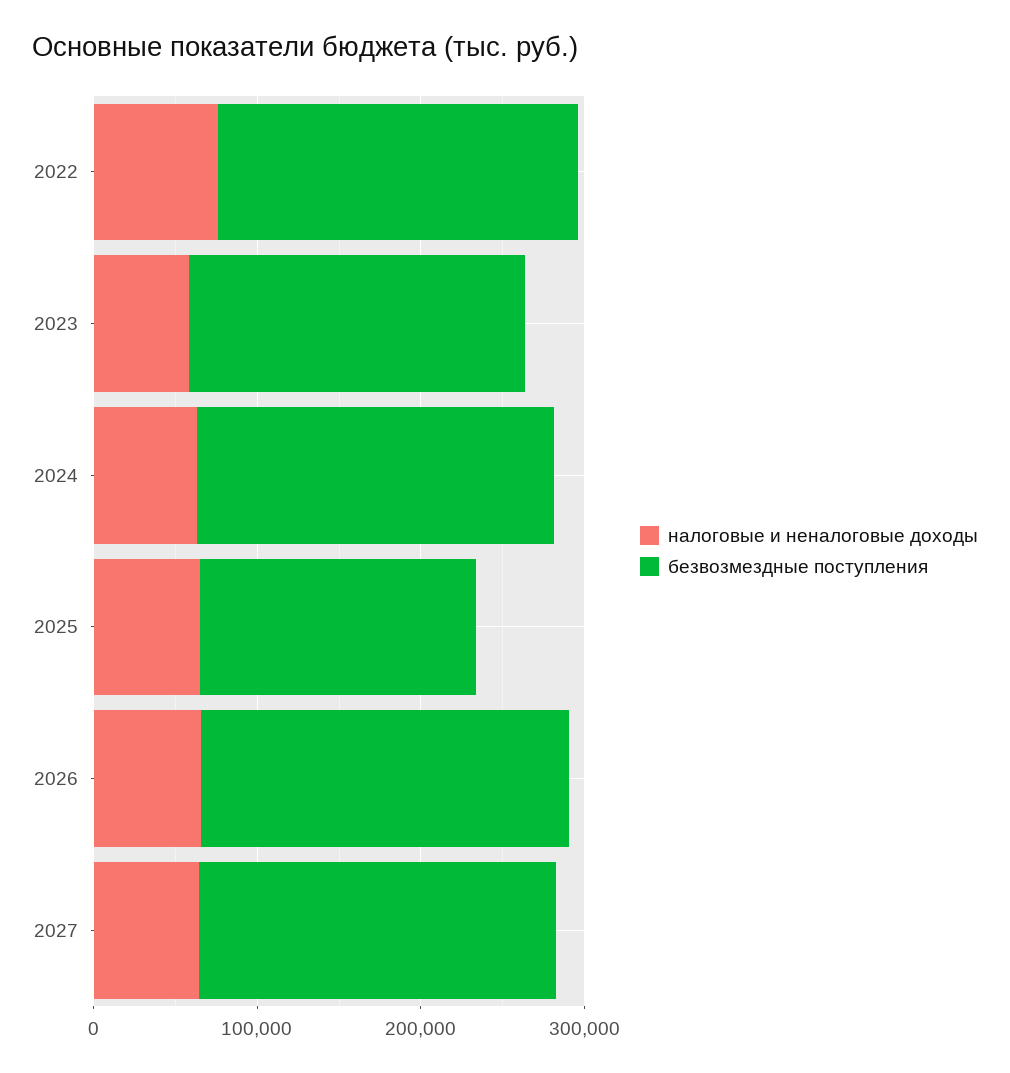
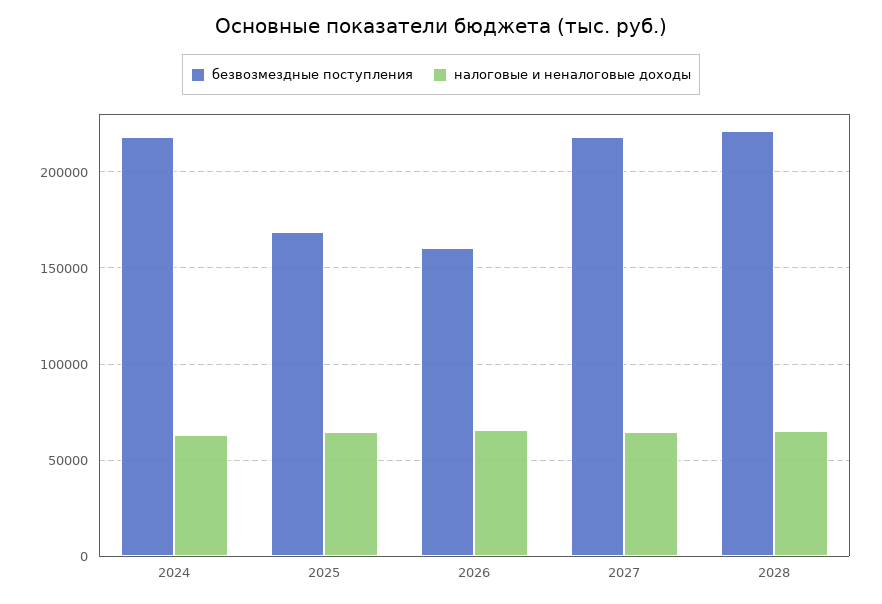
налоговые и неналоговые доходы, 2022: 80000 -> none
безвозмездные поступления, 2022: 220000 -> none
налоговые и неналоговые доходы, 2023: 60000 -> none
безвозмездные поступления, 2023: 200000 -> none
безвозмездные поступления, 2026: 220000 -> 160000
безвозмездные поступления, 2028: none -> 220000
налоговые и неналоговые доходы, 2028: none -> 65000

